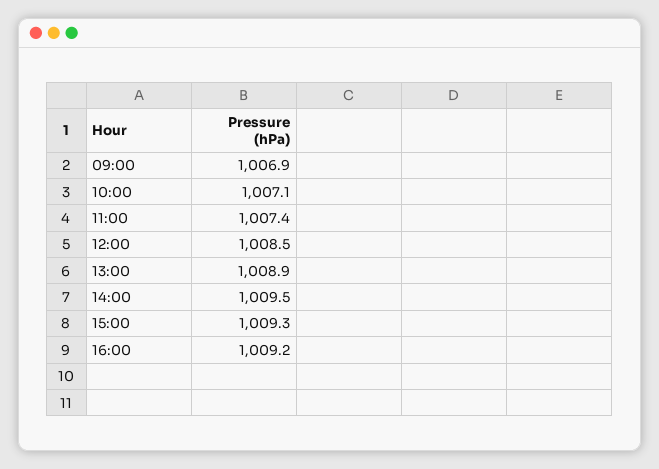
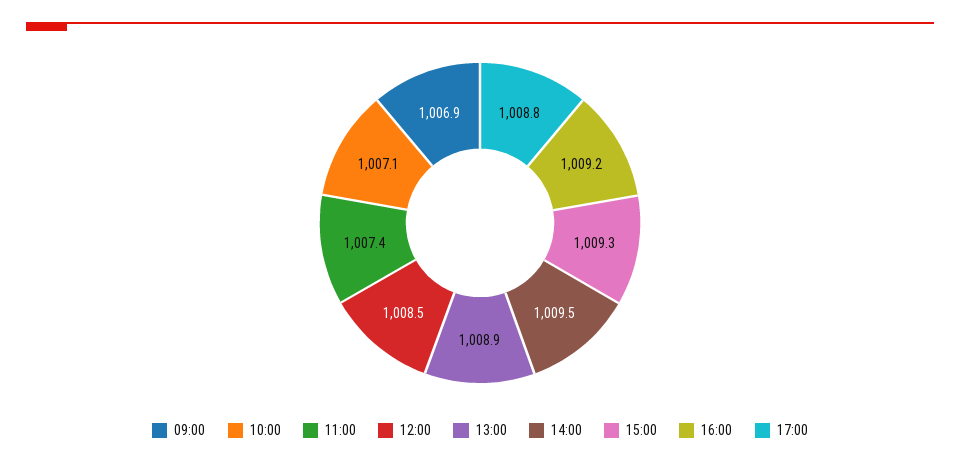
17:00: none -> 1008.8

